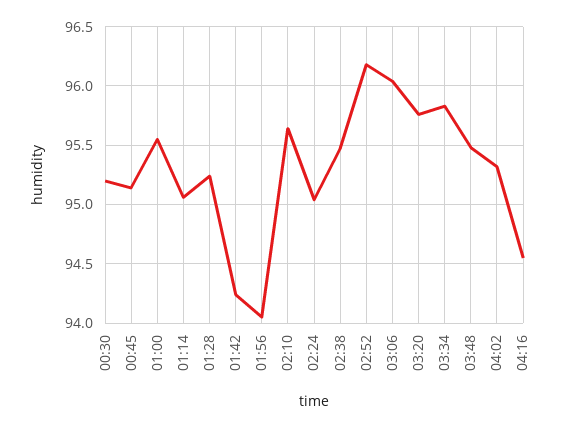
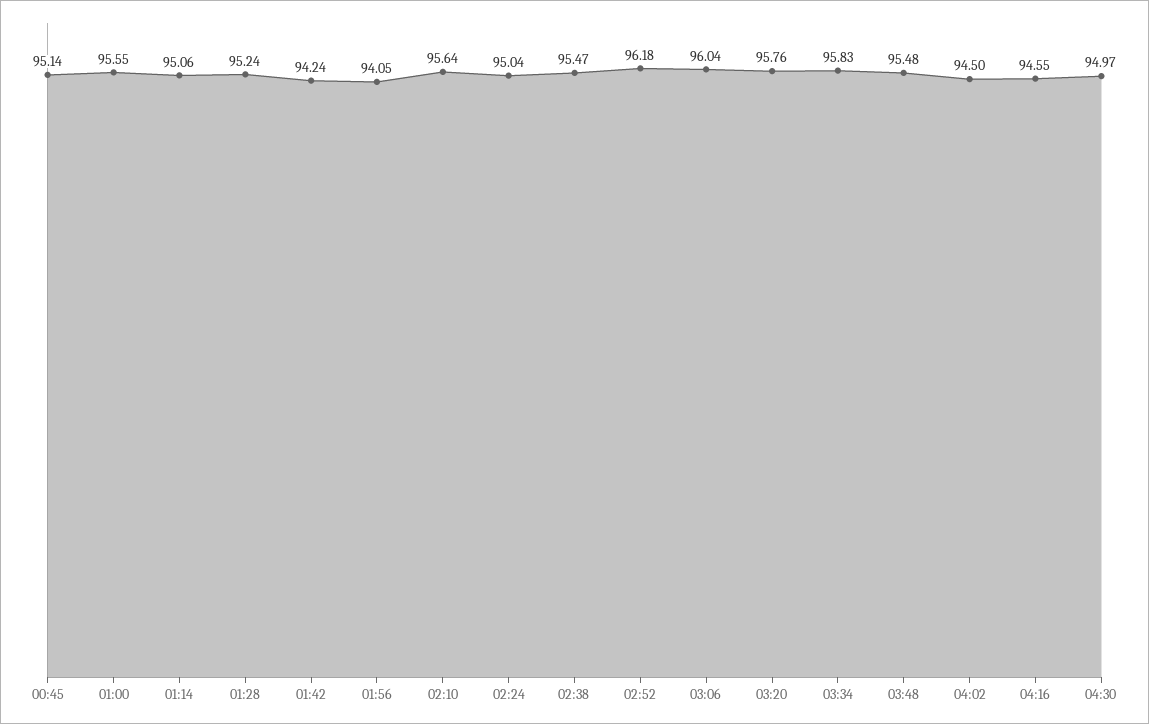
00:30: 95.2 -> none
04:02: 95.3 -> 94.5
04:30: none -> 94.97

